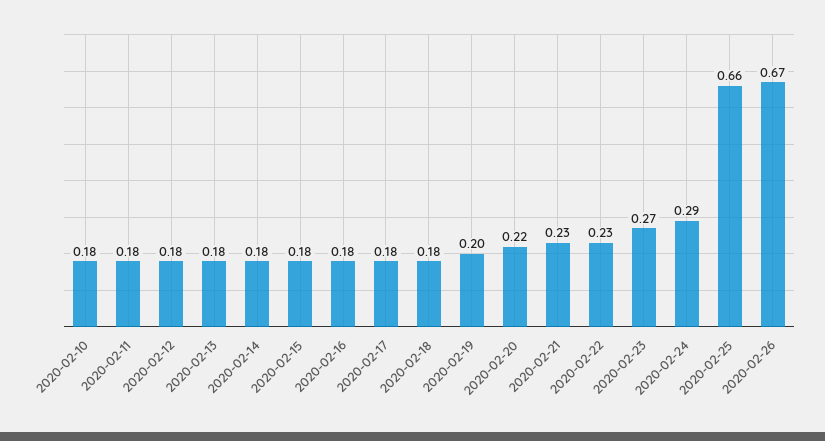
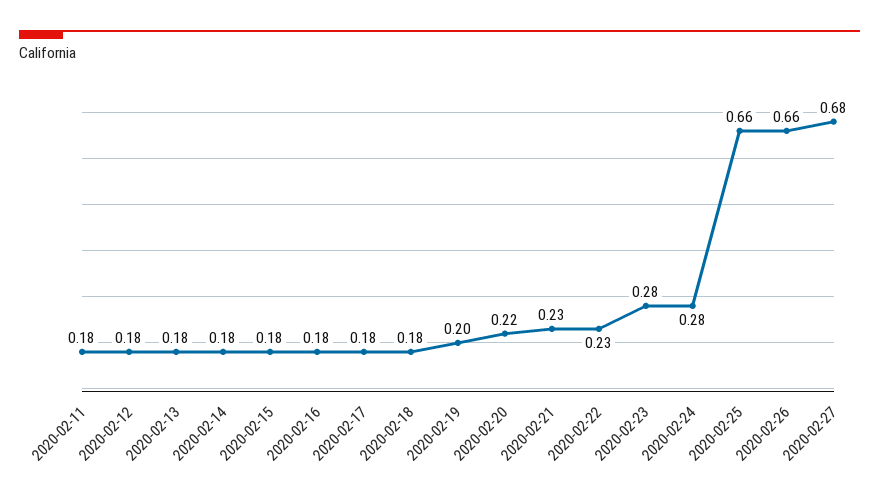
2020-02-10: 0.18 -> none
2020-02-23: 0.27 -> 0.28
2020-02-24: 0.29 -> 0.28
2020-02-26: 0.67 -> 0.66
2020-02-27: none -> 0.68

